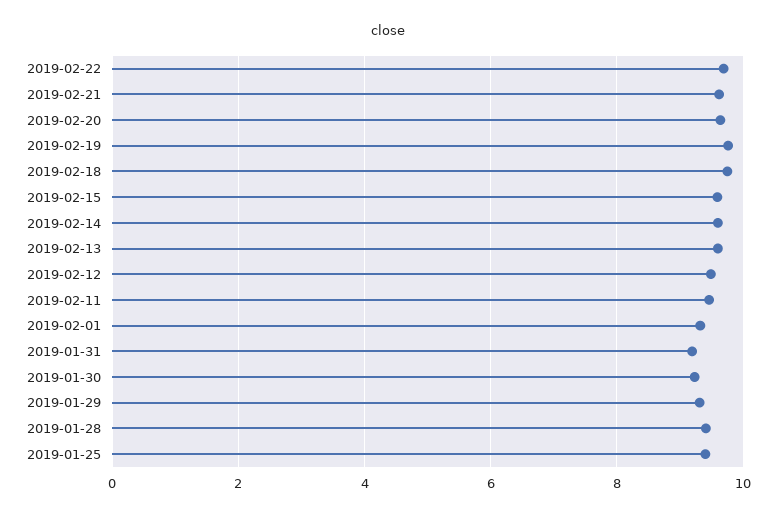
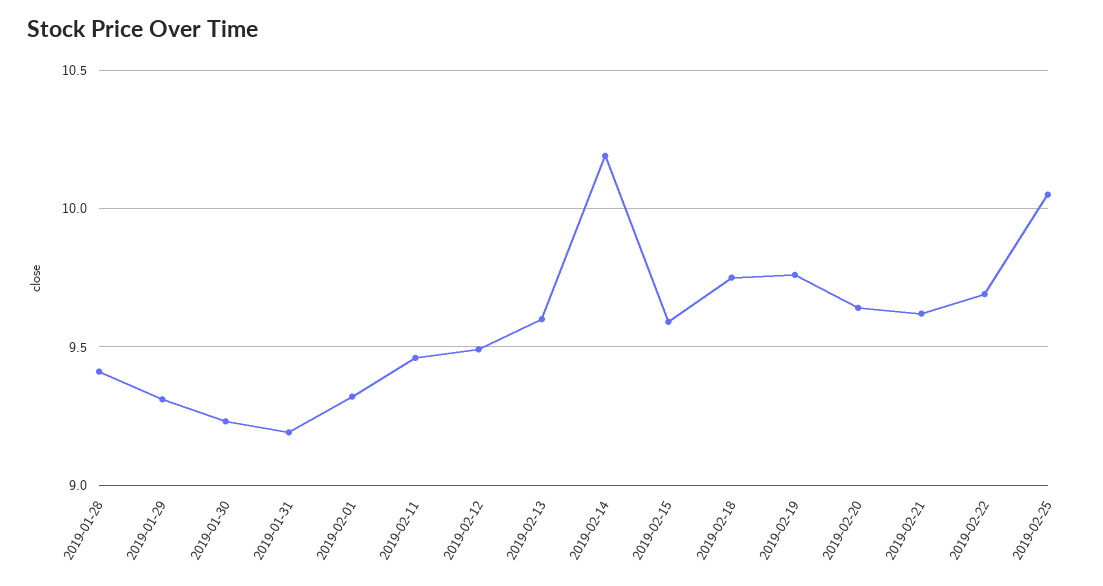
2019-02-14: 9.6 -> 10.2
2019-01-25: 9.4 -> none
2019-02-25: none -> 10.05

